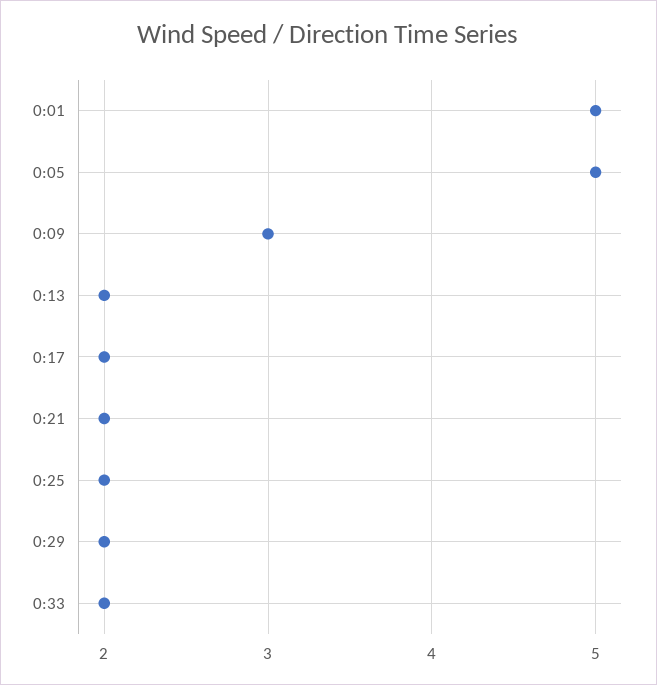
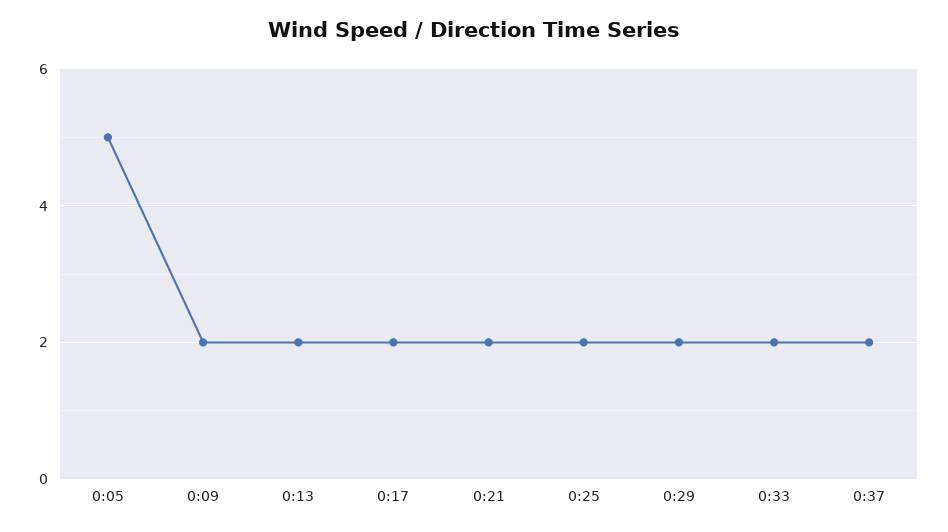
0:01: 5 -> none
0:09: 3 -> 2
0:37: none -> 2

